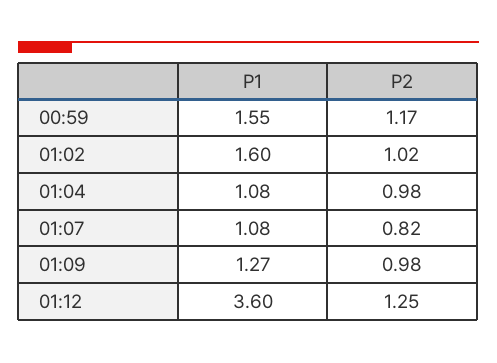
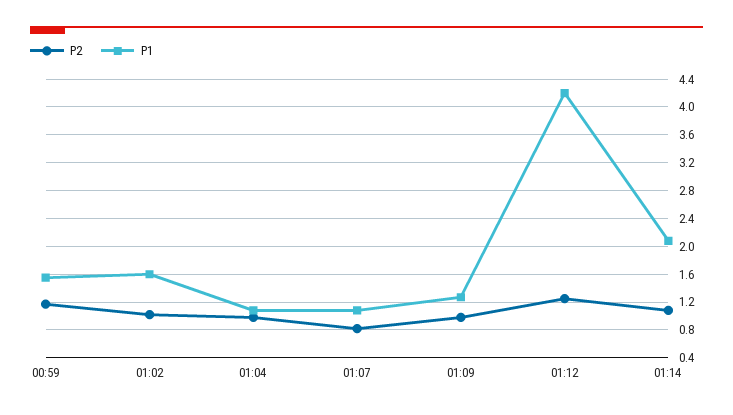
P1, 01:12: 3.6 -> 4.2
P2, 01:14: none -> 1.1
P1, 01:14: none -> 2.1

